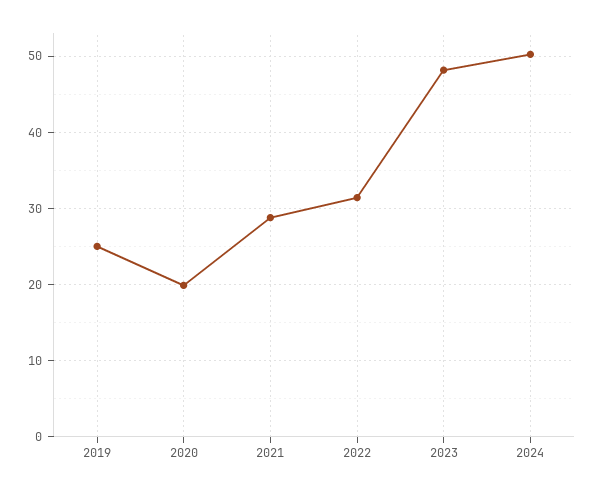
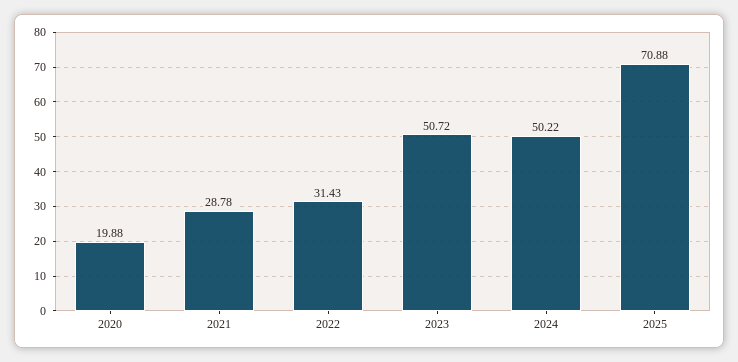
2019: 25 -> none
2023: 48 -> 50.72
2025: none -> 70.88

